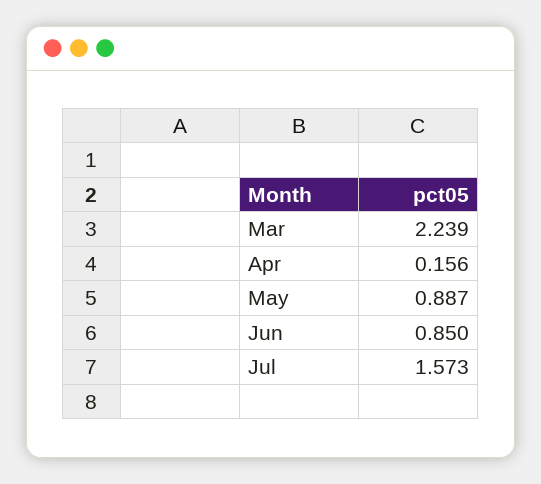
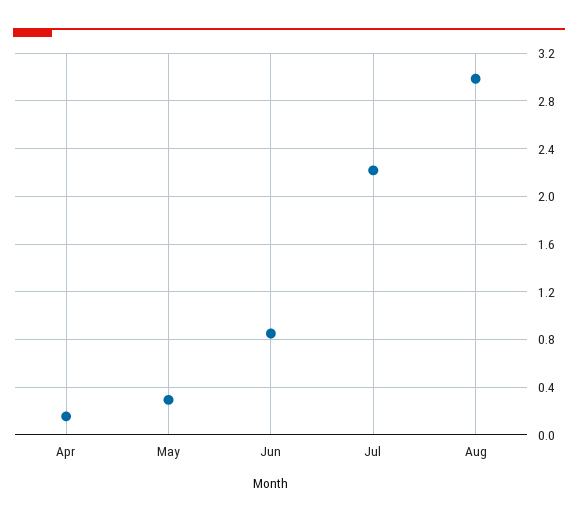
Mar: 2.239 -> none
May: 0.887 -> 0.3
Jul: 1.573 -> 2.2
Aug: none -> 3

